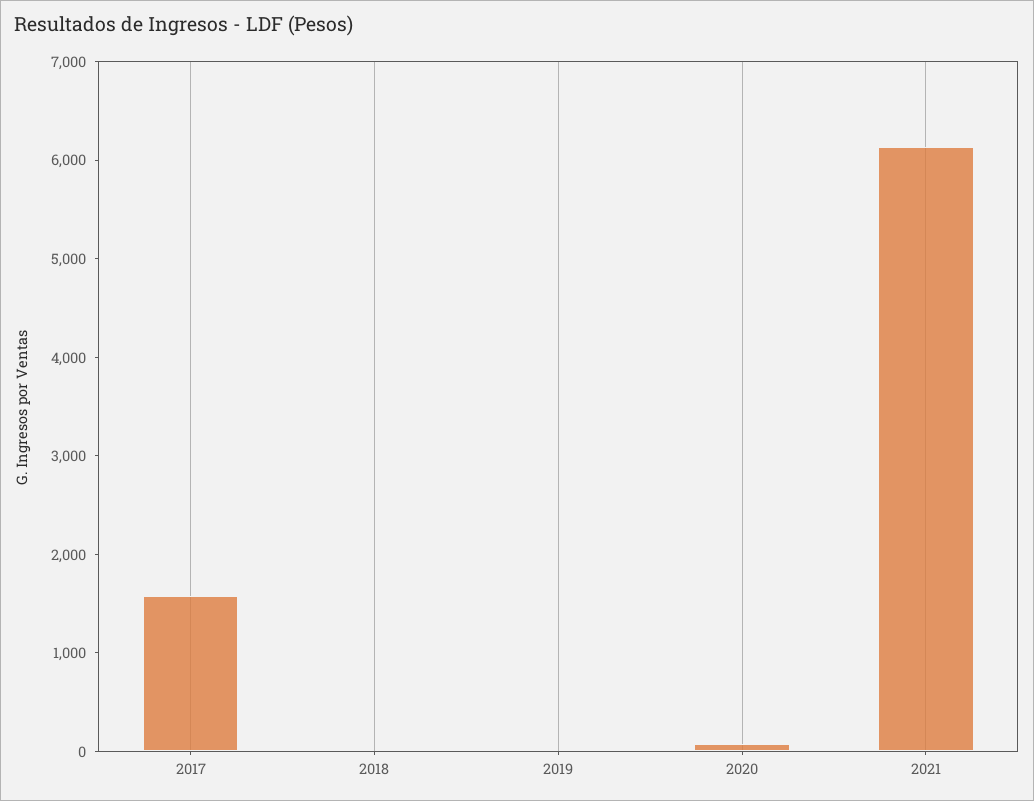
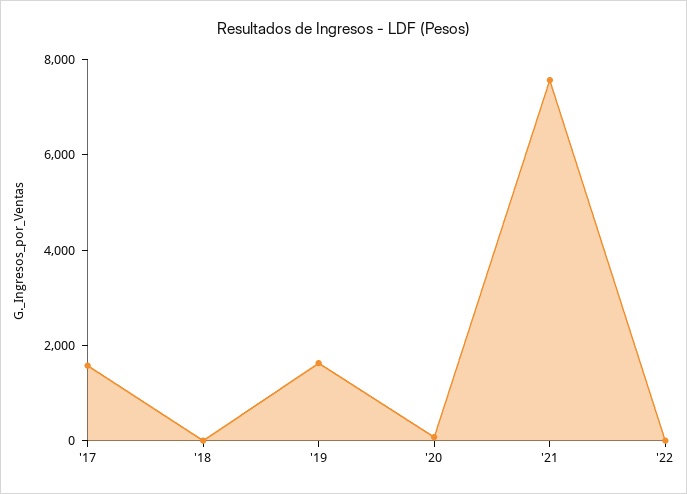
2019: 0 -> 1500
2021: 6200 -> 7500
'22: none -> 0

